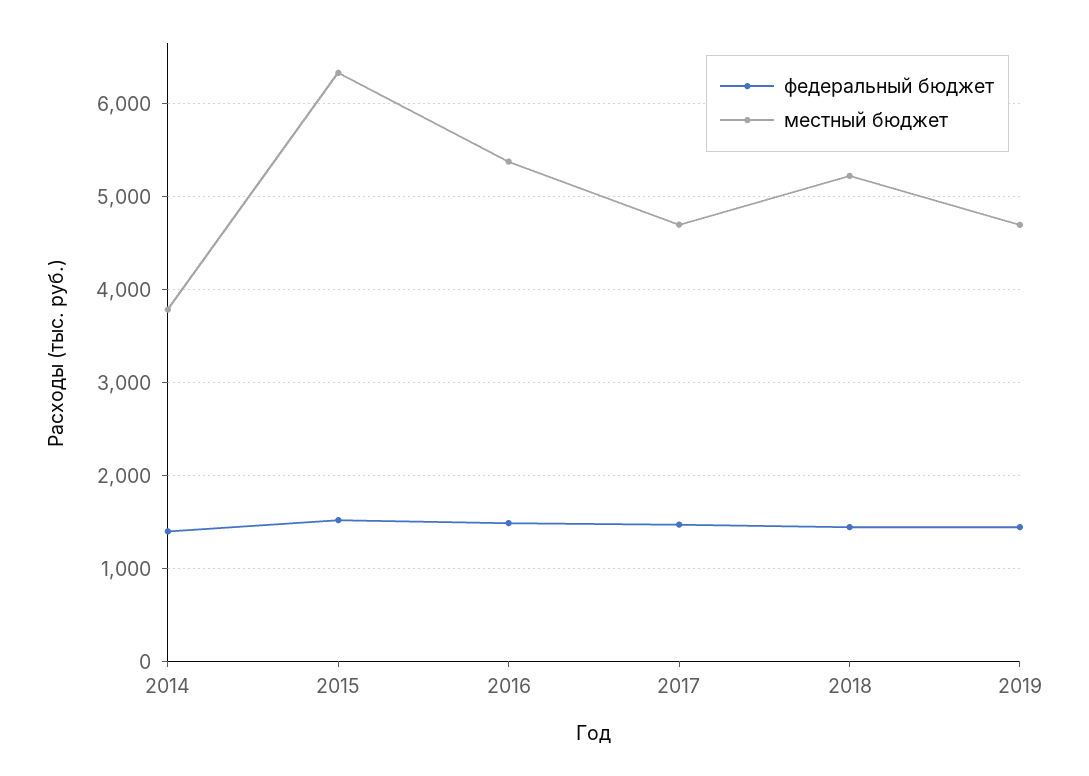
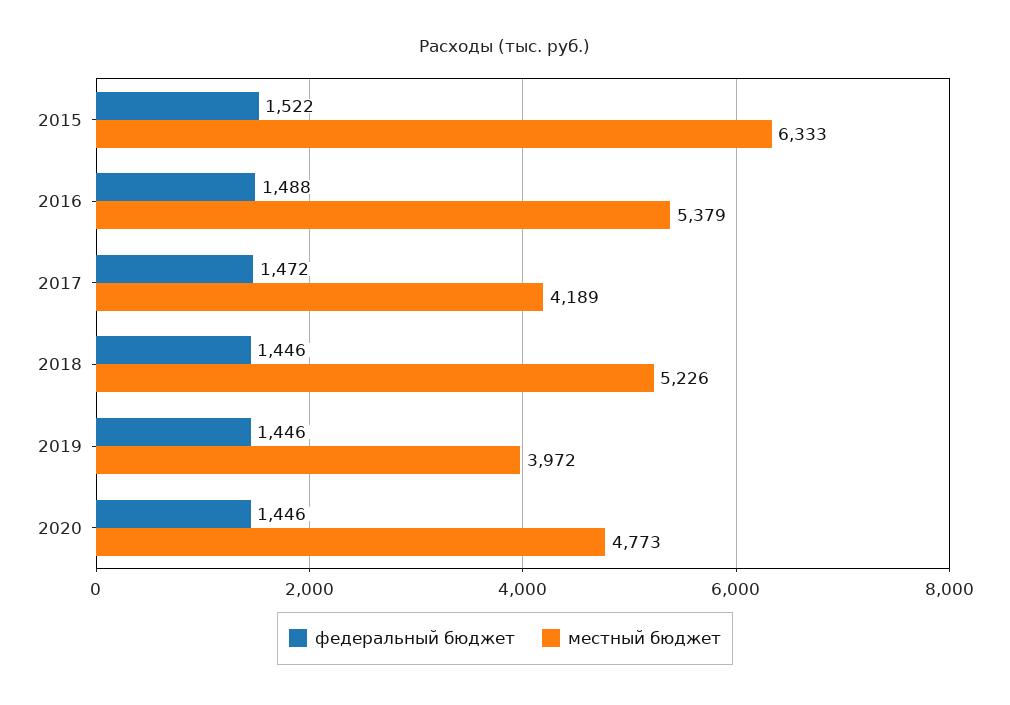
федеральный бюджет, 2014: 1400 -> none
местный бюджет, 2014: 3800 -> none
местный бюджет, 2017: 4700 -> 4189
местный бюджет, 2019: 4700 -> 3972
федеральный бюджет, 2020: none -> 1446
местный бюджет, 2020: none -> 4773

